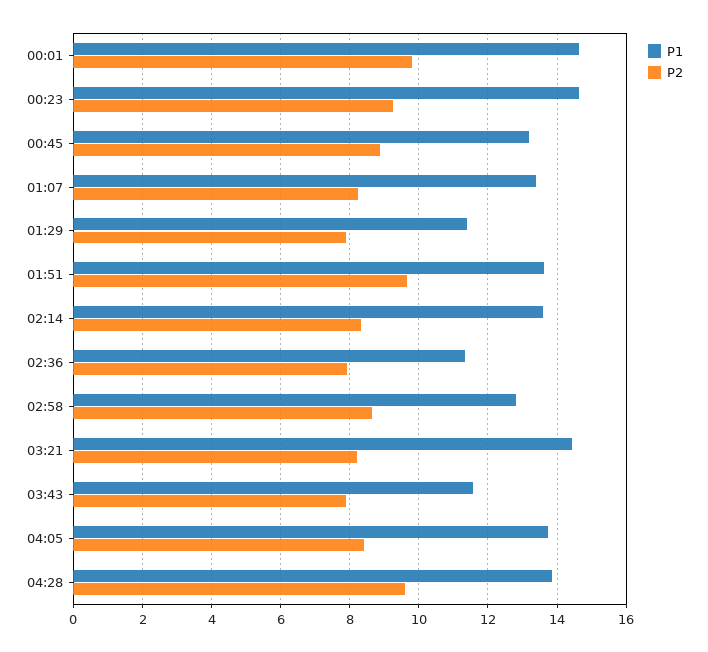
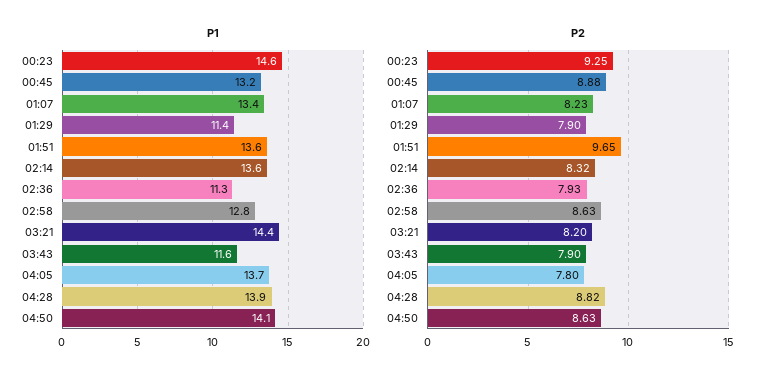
P1, 00:01: 14.6 -> none
P2, 00:01: 9.8 -> none
P2, 04:05: 8.4 -> 7.8
P2, 04:28: 9.6 -> 8.82
P1, 04:50: none -> 14.1
P2, 04:50: none -> 8.63

